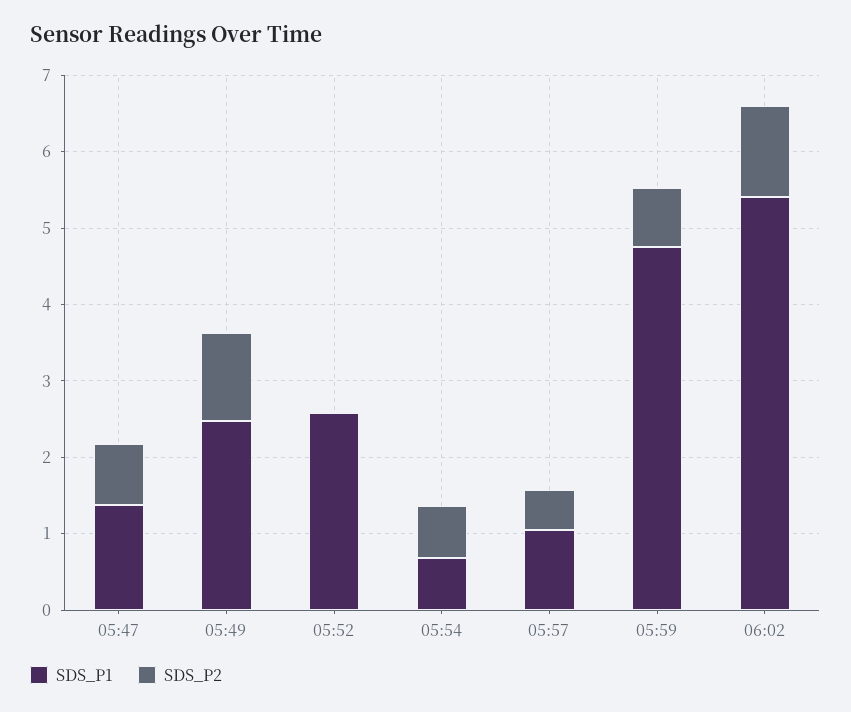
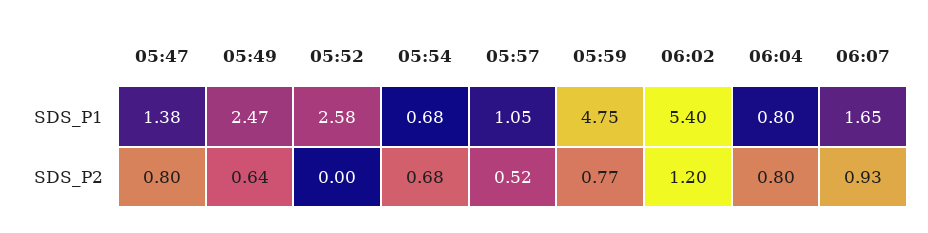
SDS_P2, 05:49: 1.2 -> 0.64
SDS_P1, 06:04: none -> 0.8
SDS_P1, 06:07: none -> 1.65
SDS_P2, 06:04: none -> 0.8
SDS_P2, 06:07: none -> 0.93

